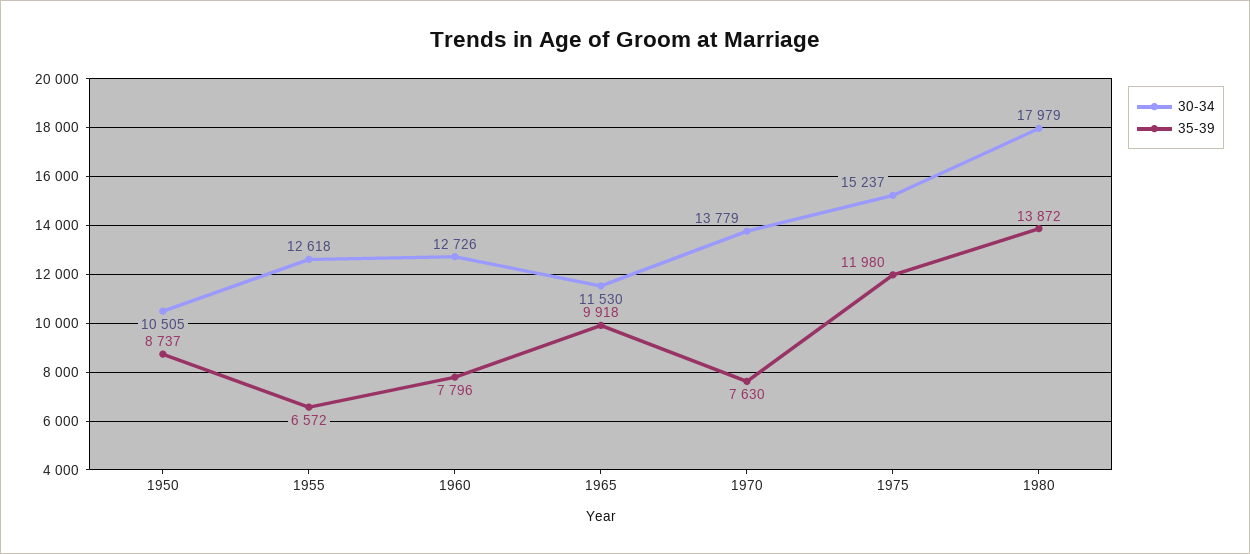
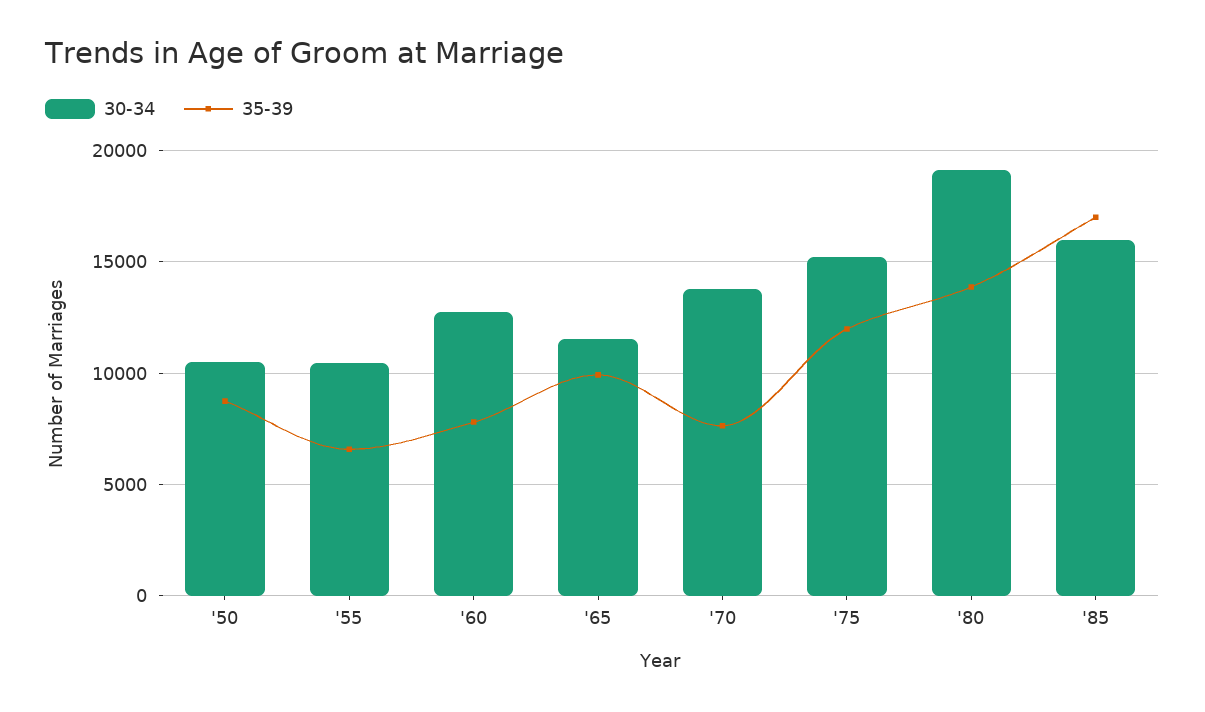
30-34, 1955: 12618 -> 10500
30-34, 1980: 17979 -> 19000
30-34, '85: none -> 16000
35-39, '85: none -> 17000

